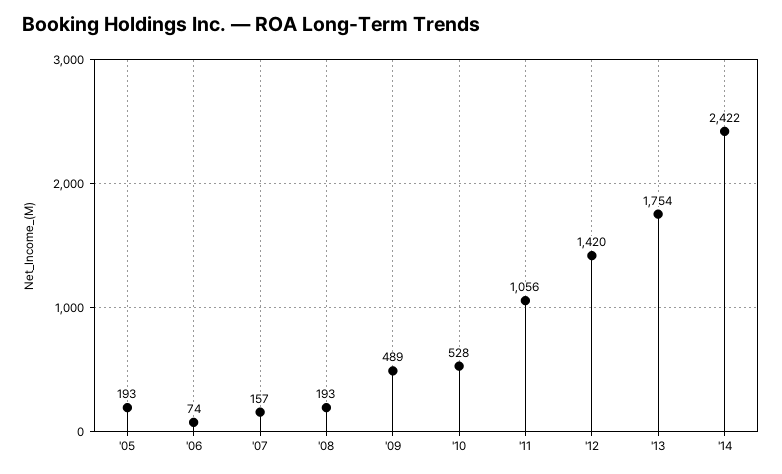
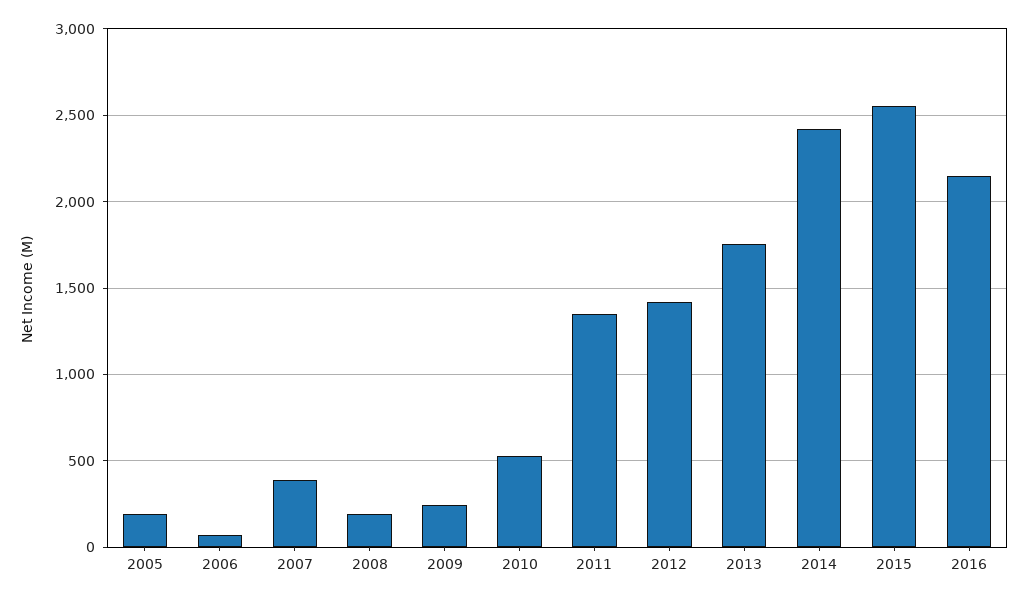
'07: 157 -> 400
'09: 489 -> 250
'11: 1056 -> 1350
2015: none -> 2550
2016: none -> 2150

